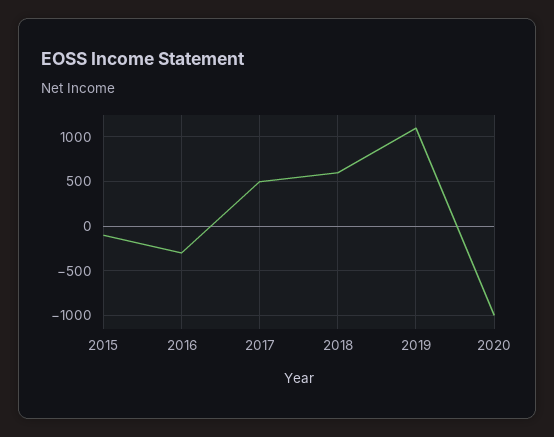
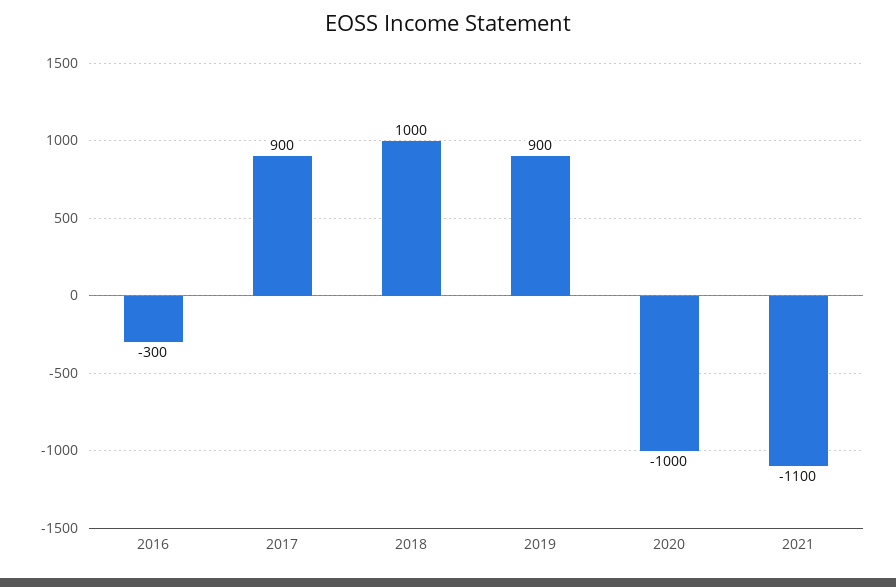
2015: -100 -> none
2017: 500 -> 900
2018: 600 -> 1000
2019: 1100 -> 900
2021: none -> -1100

